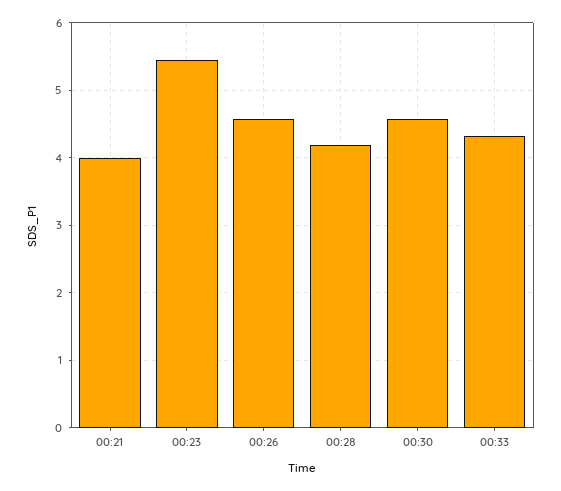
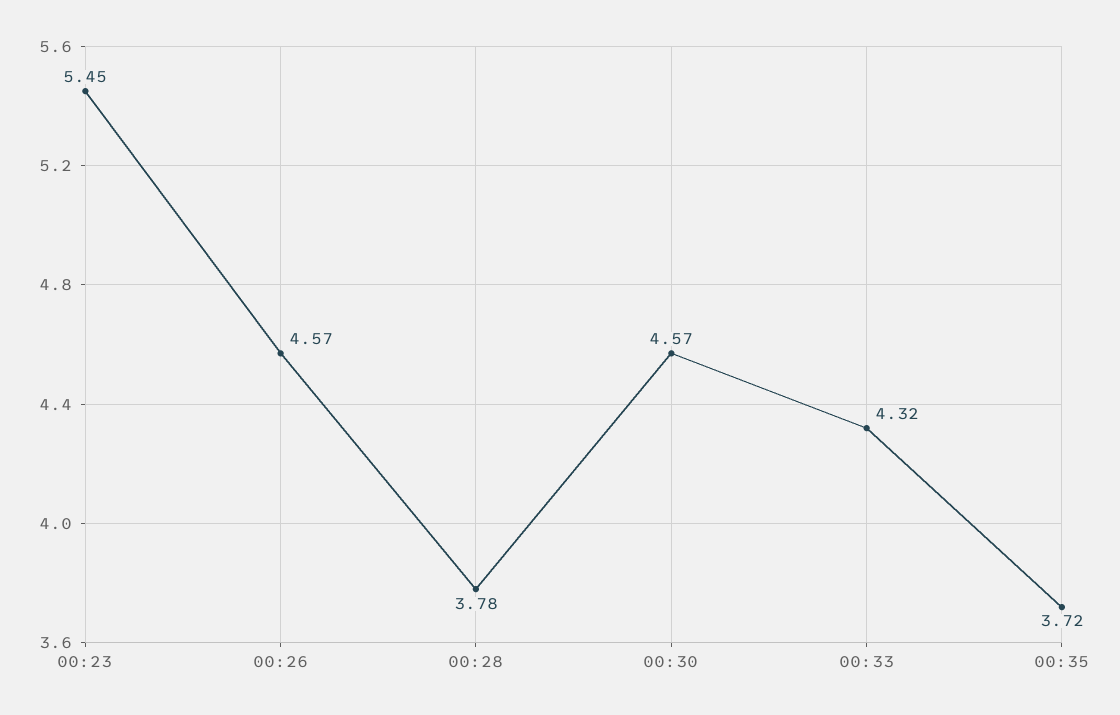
00:21: 4 -> none
00:28: 4.2 -> 3.78
00:35: none -> 3.72

